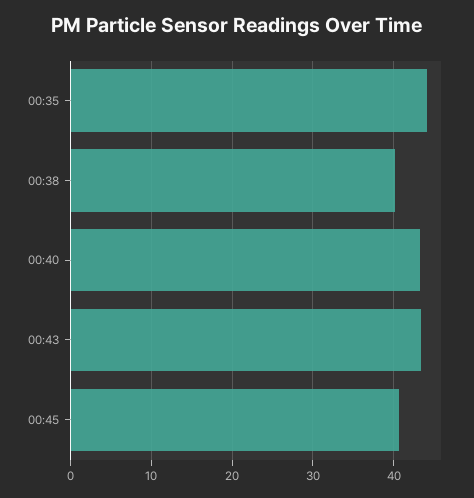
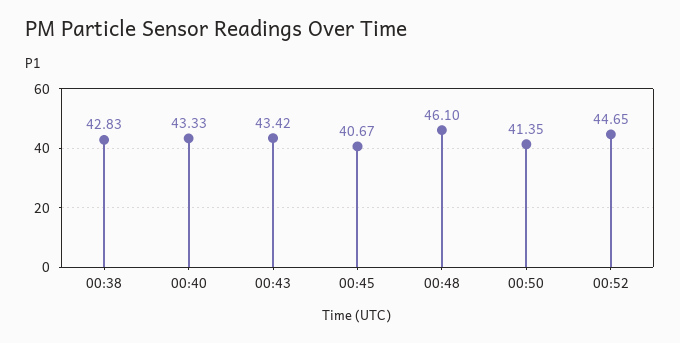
00:35: 44 -> none
00:38: 40 -> 42.83
00:48: none -> 46.1
00:50: none -> 41.35
00:52: none -> 44.65

